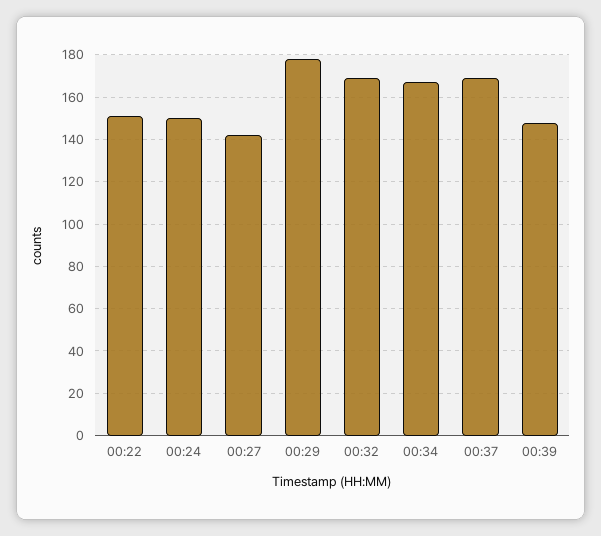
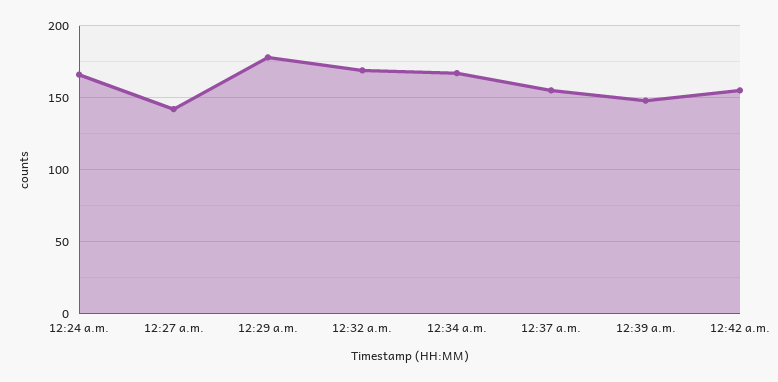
00:22: 150 -> none
00:24: 150 -> 165
00:37: 170 -> 155
12:42 a.m.: none -> 155

